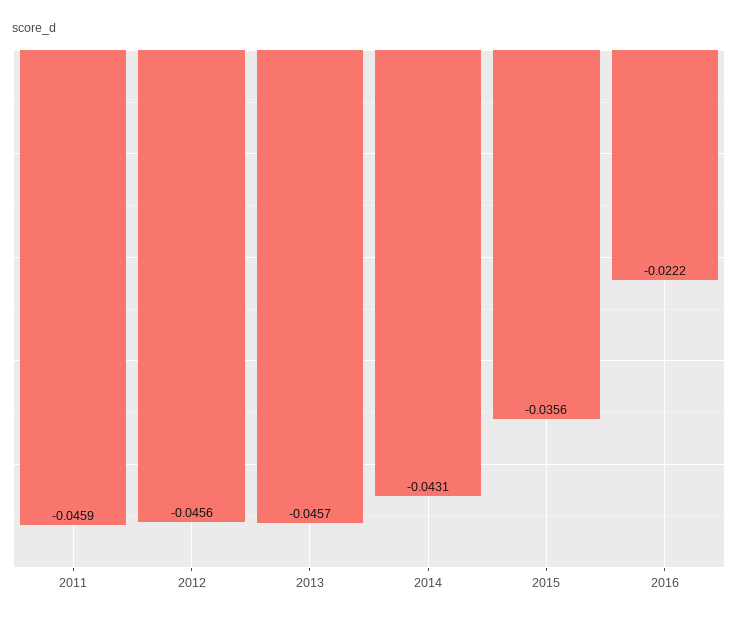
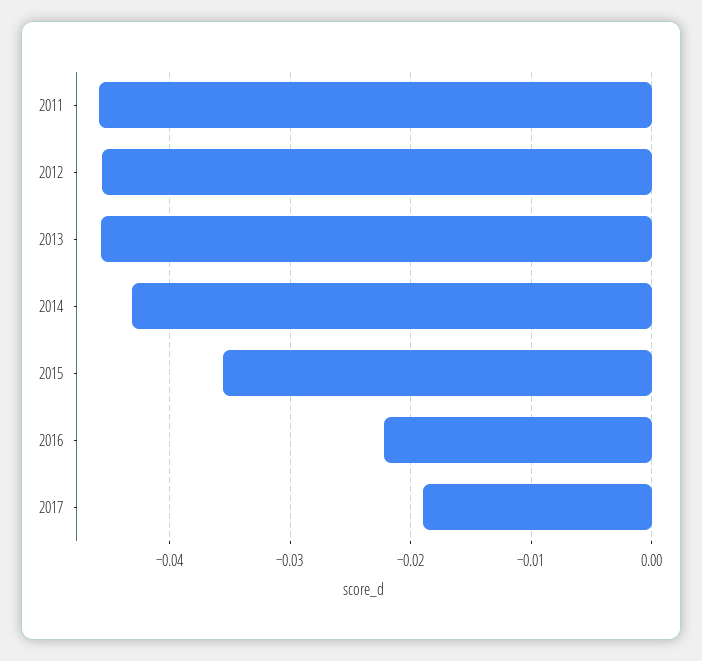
2017: none -> -0.019

